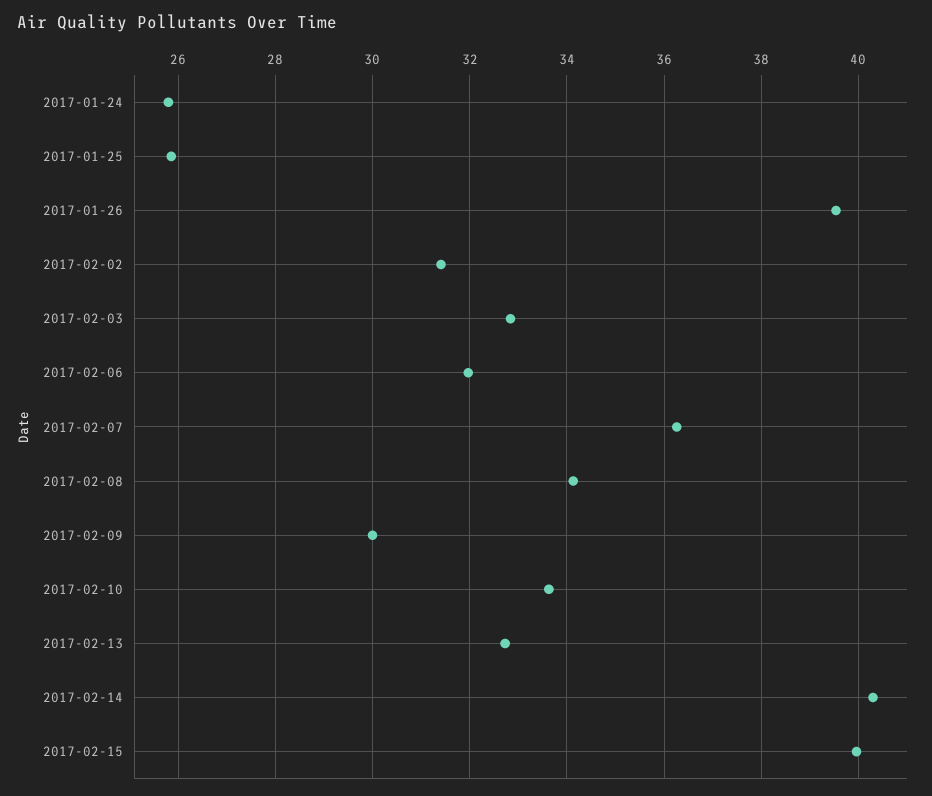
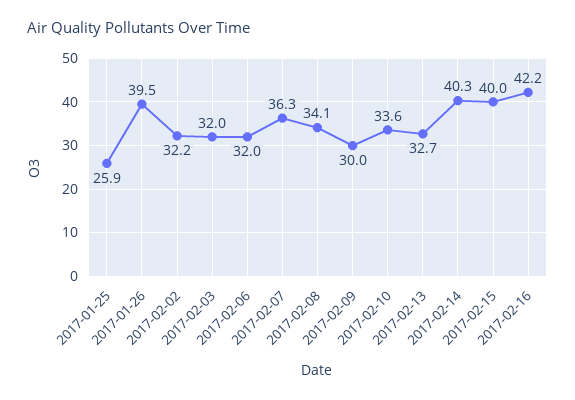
2017-01-24: 25.8 -> none
2017-02-02: 31.4 -> 32.2
2017-02-03: 32.8 -> 32
2017-02-16: none -> 42.2

